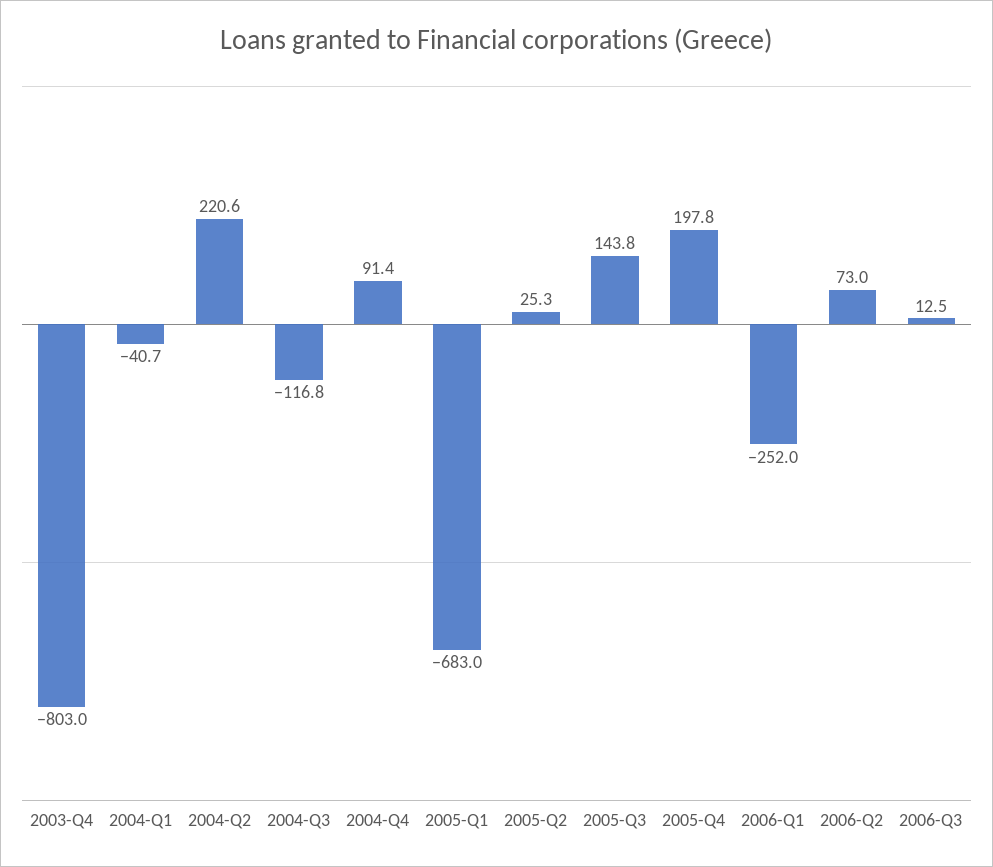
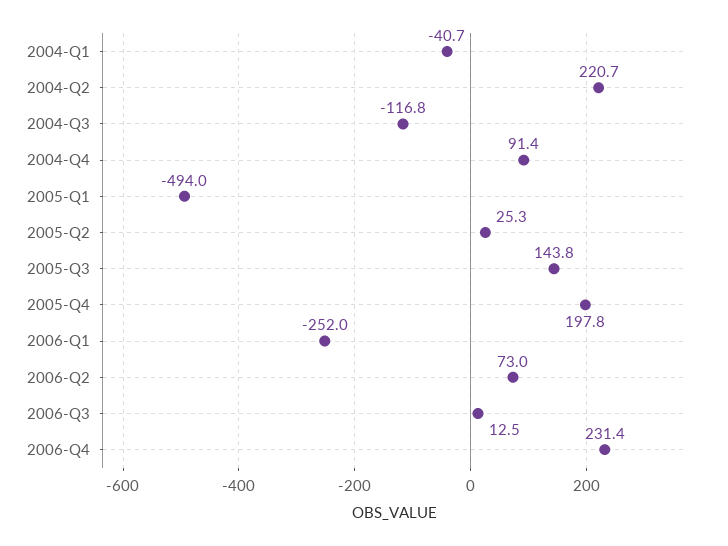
2003-Q4: -803 -> none
2004-Q2: 220.6 -> 220.7
2005-Q1: -683 -> -494
2006-Q4: none -> 231.4

